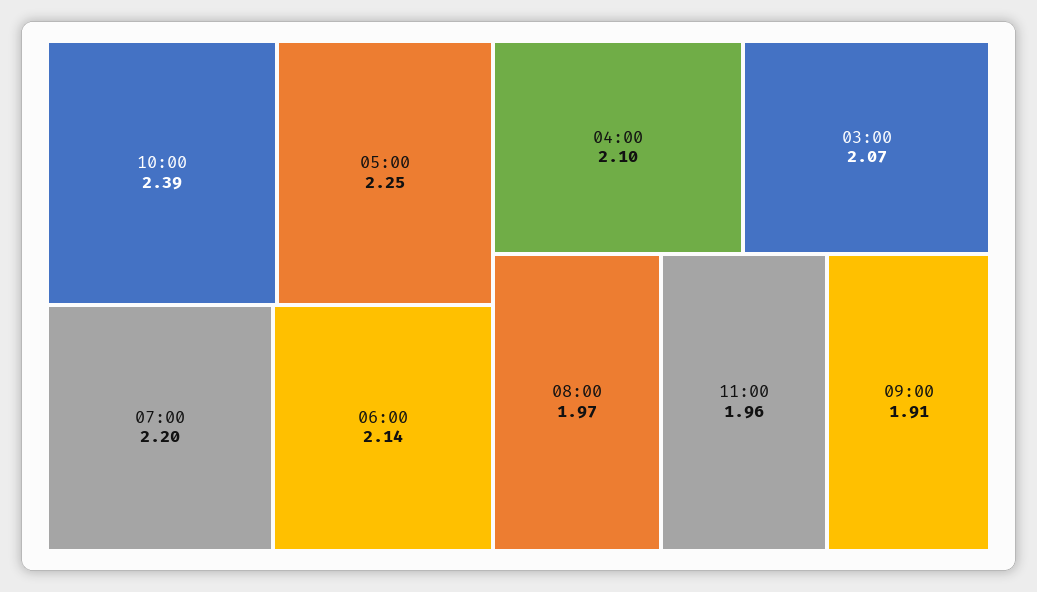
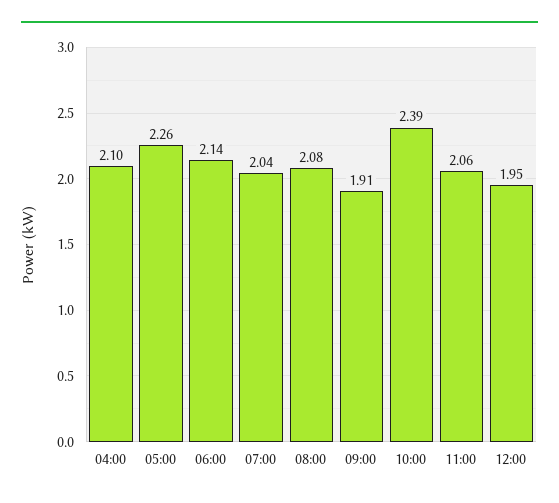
05:00: 2.25 -> 2.26
07:00: 2.2 -> 2.04
03:00: 2.07 -> none
08:00: 1.97 -> 2.08
11:00: 1.96 -> 2.06
12:00: none -> 1.95

